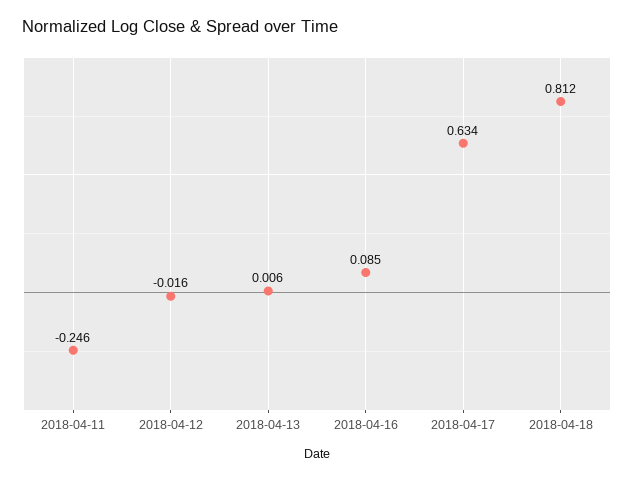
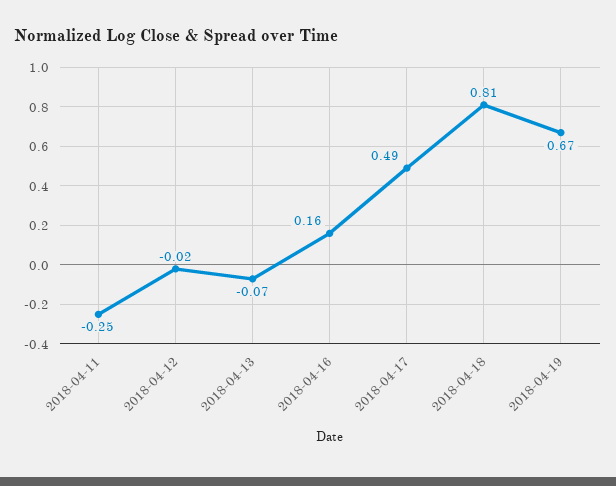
2018-04-13: 0.006 -> -0.07
2018-04-16: 0.085 -> 0.16
2018-04-17: 0.634 -> 0.49
2018-04-19: none -> 0.67

